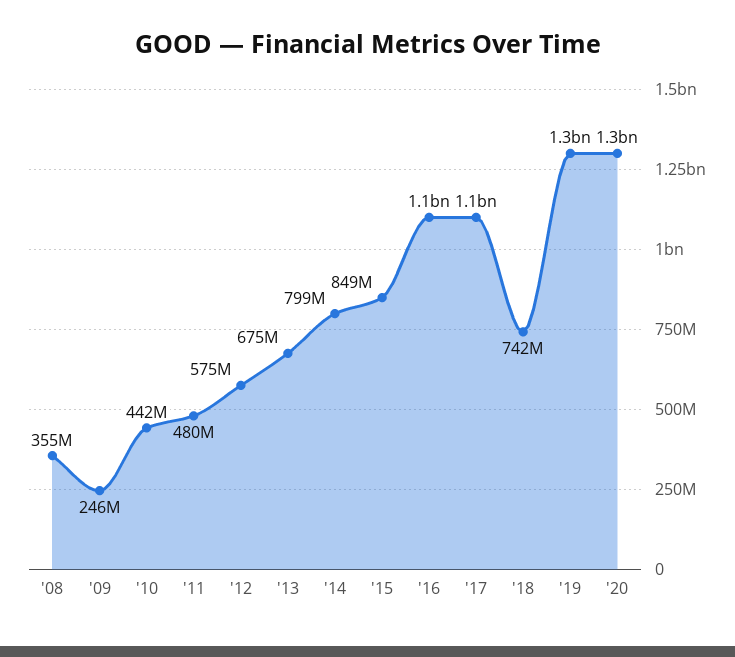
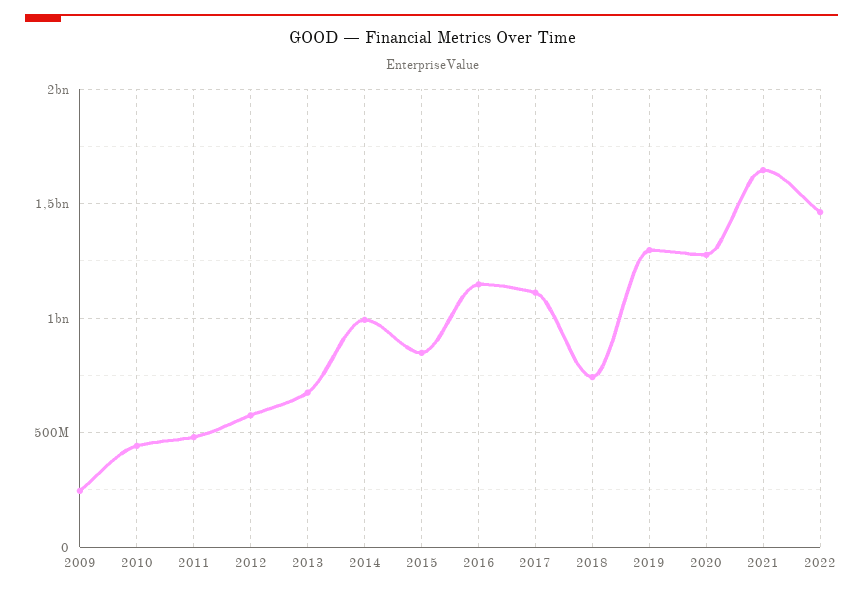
'08: 355000000 -> none
'14: 799000000 -> 1000000000
2021: none -> 1650000000
2022: none -> 1450000000

